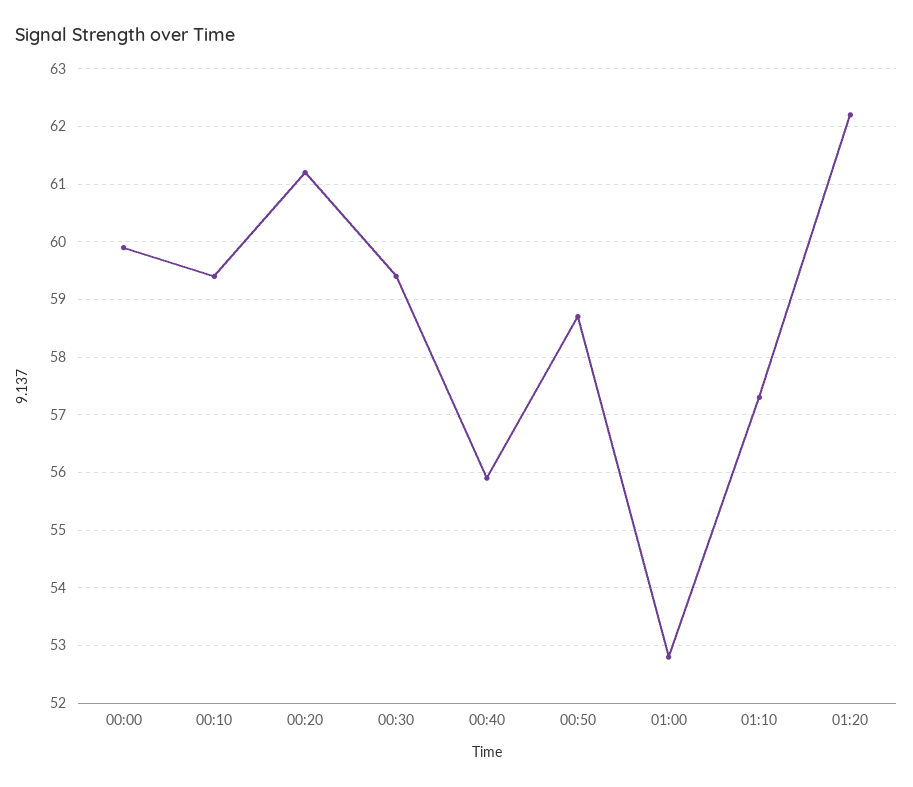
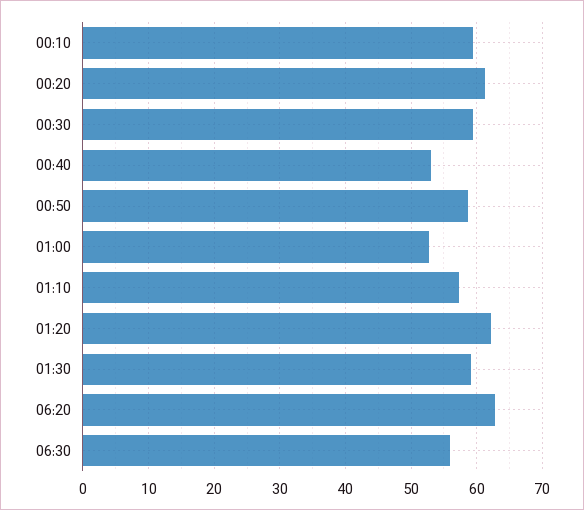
00:00: 60 -> none
00:40: 56 -> 53
01:30: none -> 59
06:20: none -> 63
06:30: none -> 56

